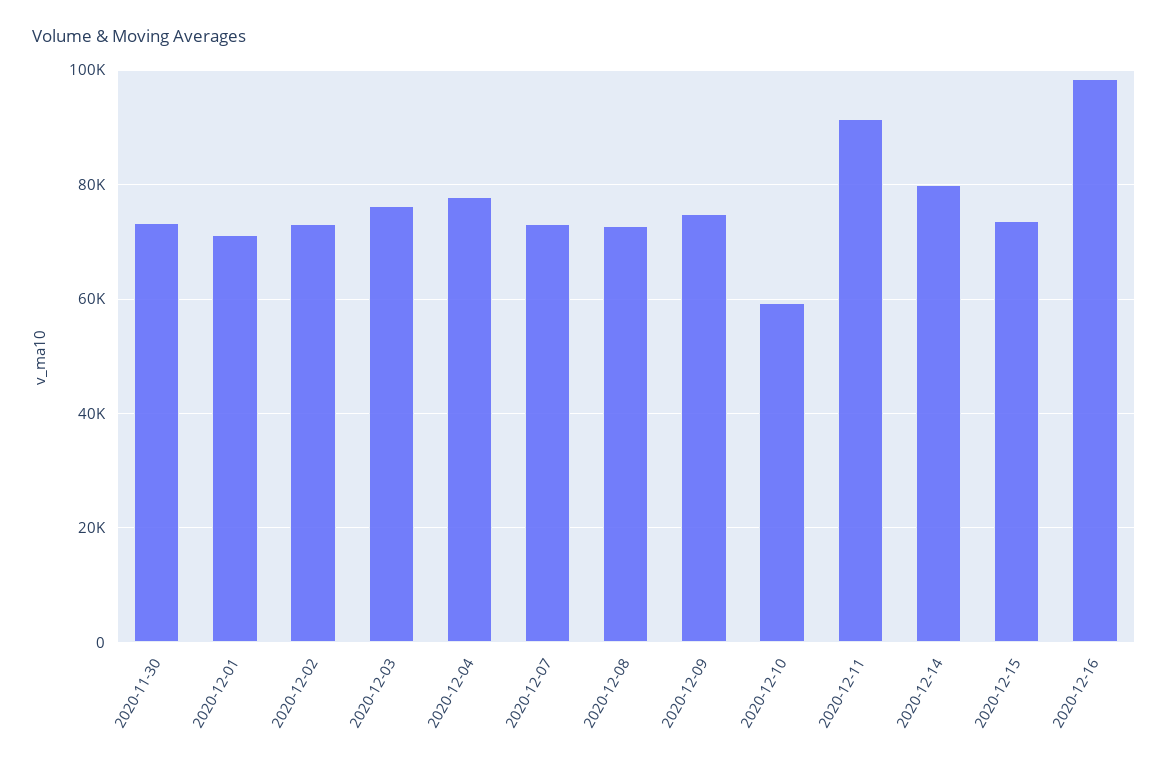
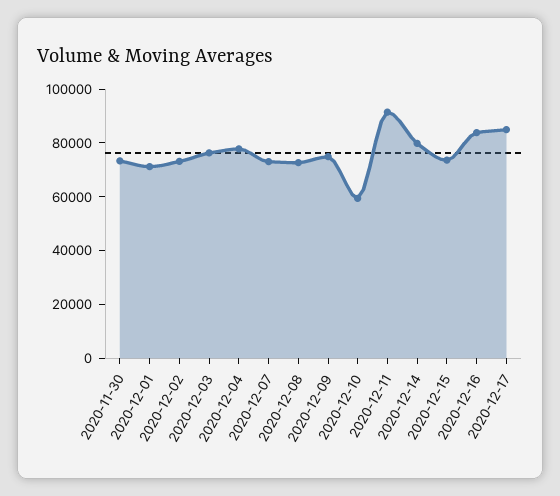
2020-12-16: 98000 -> 85000
2020-12-17: none -> 85000

